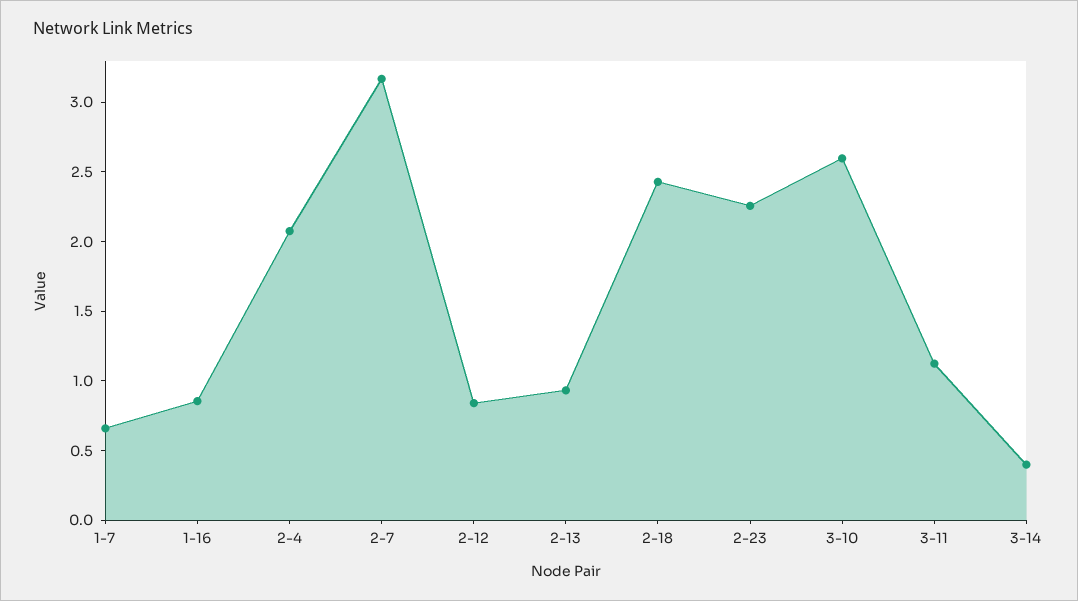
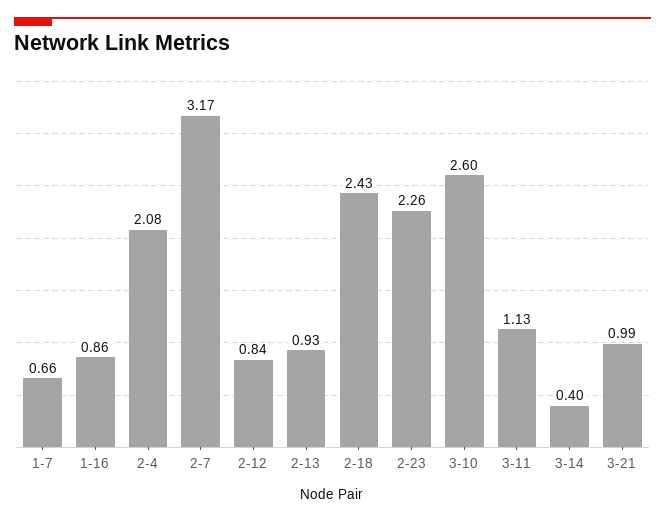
3-21: none -> 0.99

